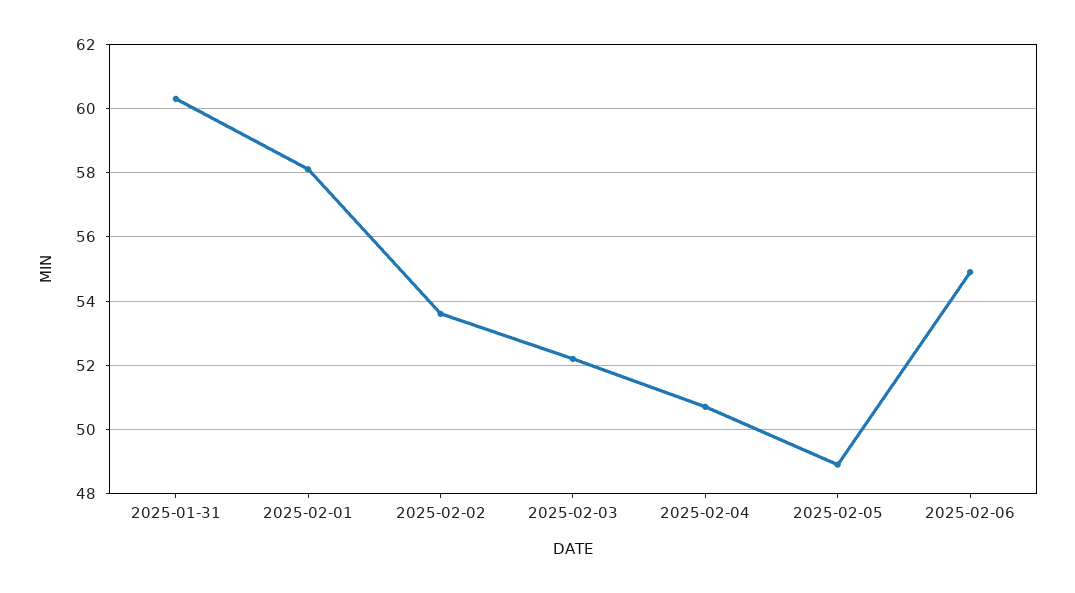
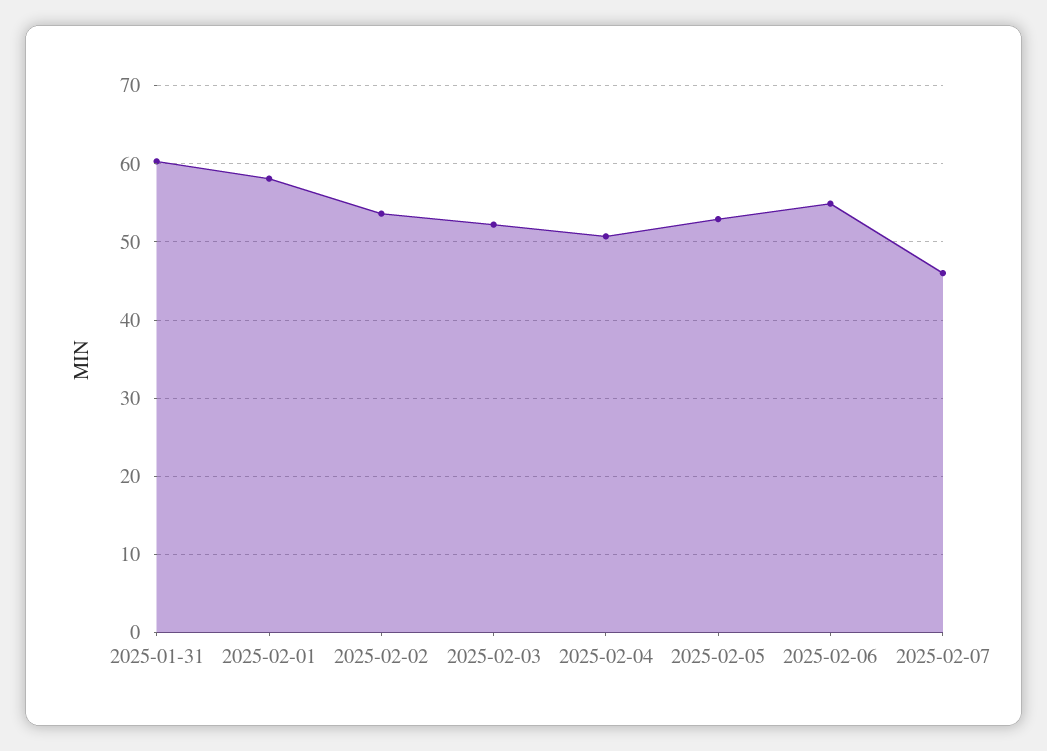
2025-02-05: 49 -> 53
2025-02-07: none -> 46

